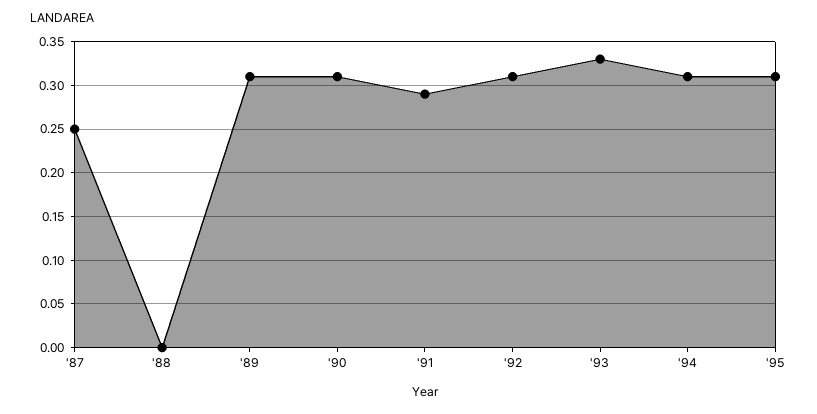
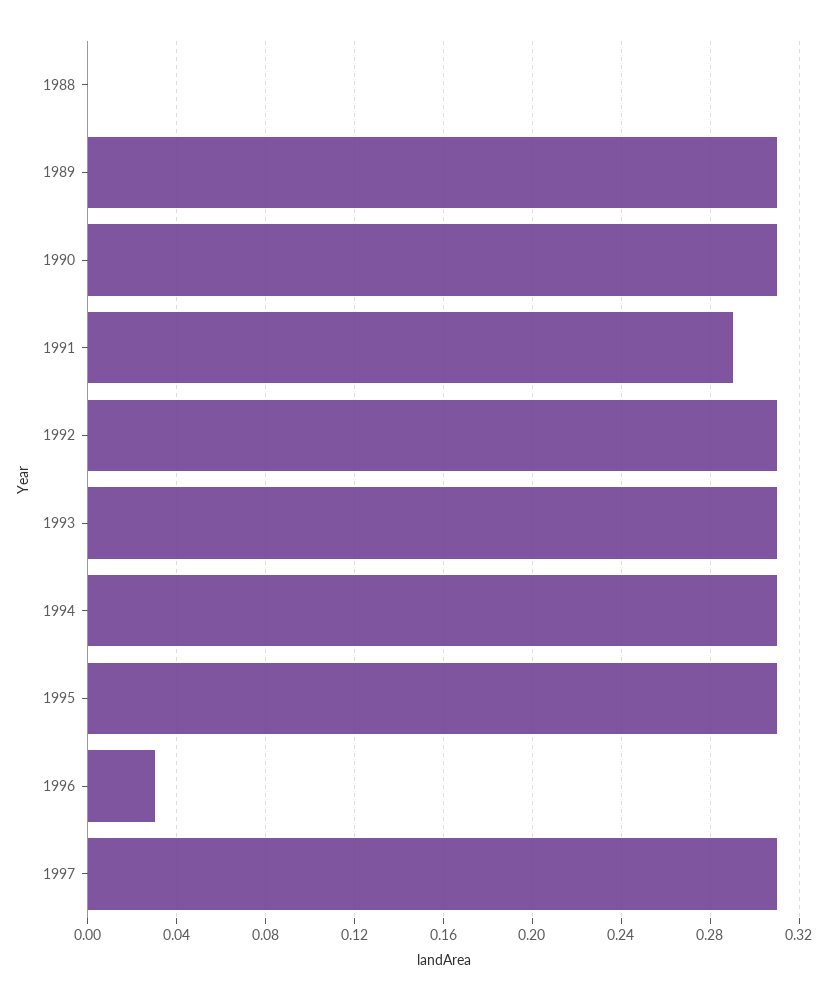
'87: 0.25 -> none
'93: 0.33 -> 0.31
1996: none -> 0.03
1997: none -> 0.31

